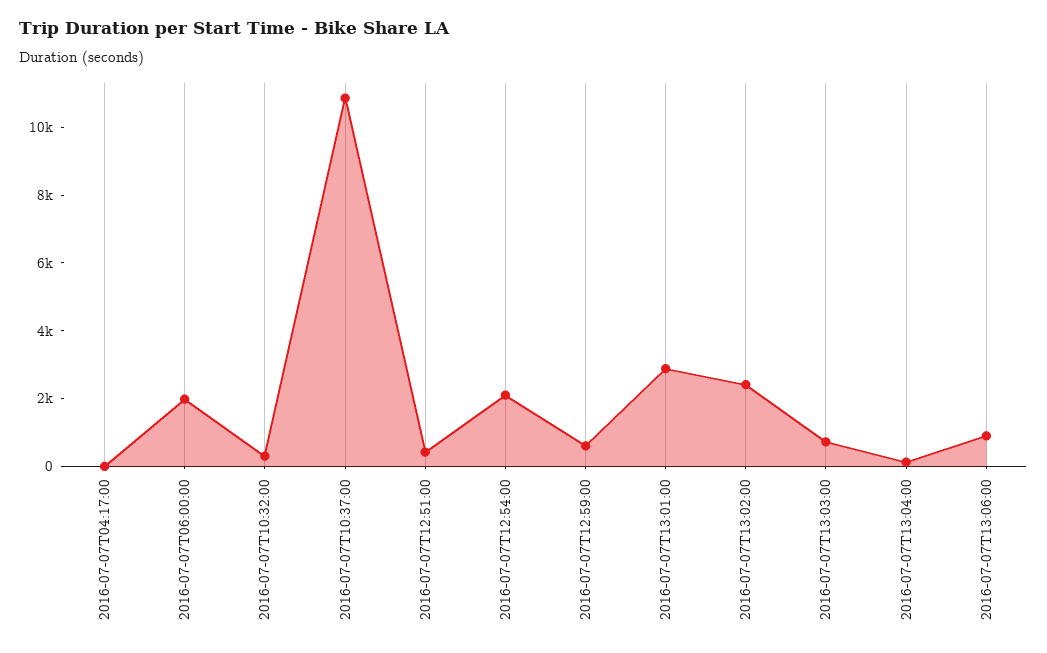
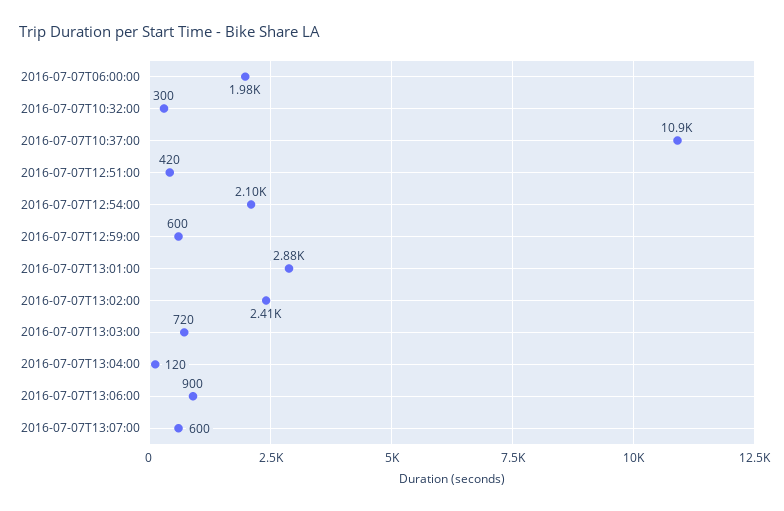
2016-07-07T04:17:00: 0 -> none
2016-07-07T13:07:00: none -> 600

